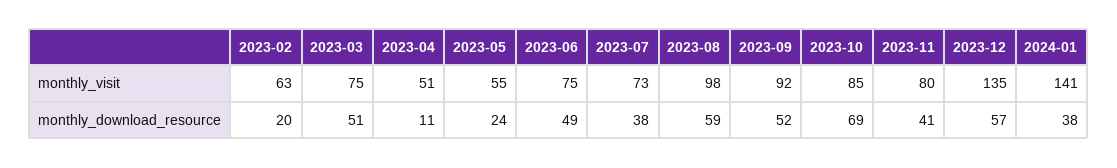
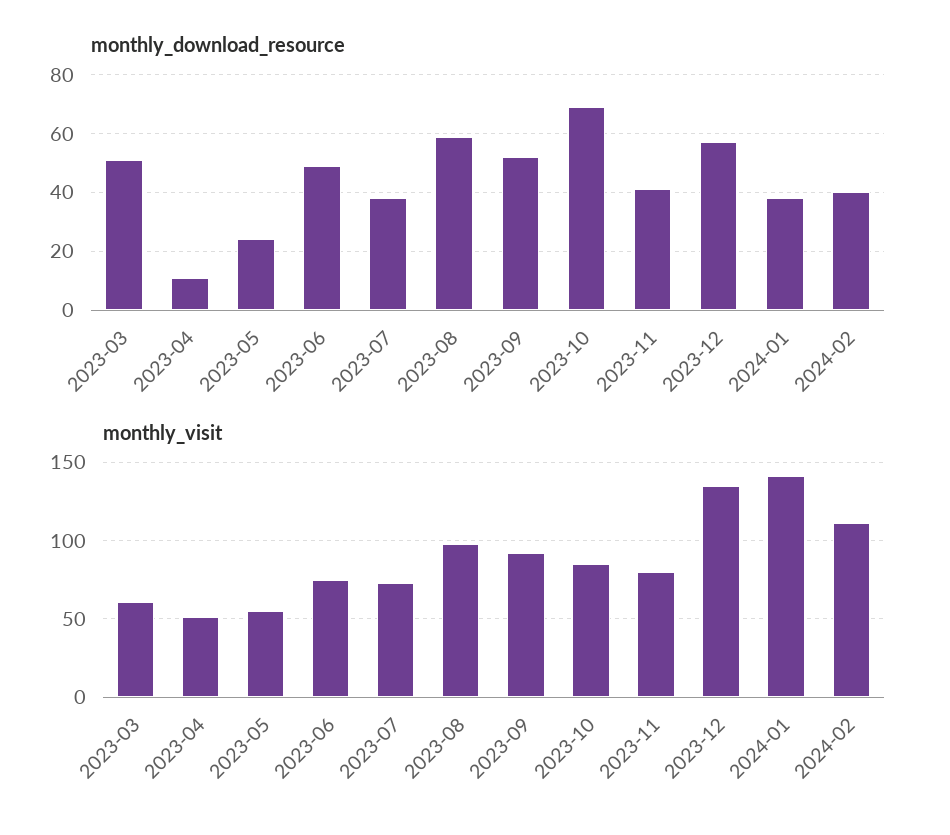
monthly_visit, 2023-02: 63 -> none
monthly_visit, 2023-03: 75 -> 60
monthly_download_resource, 2023-02: 20 -> none
monthly_download_resource, 2024-02: none -> 40
monthly_visit, 2024-02: none -> 110

